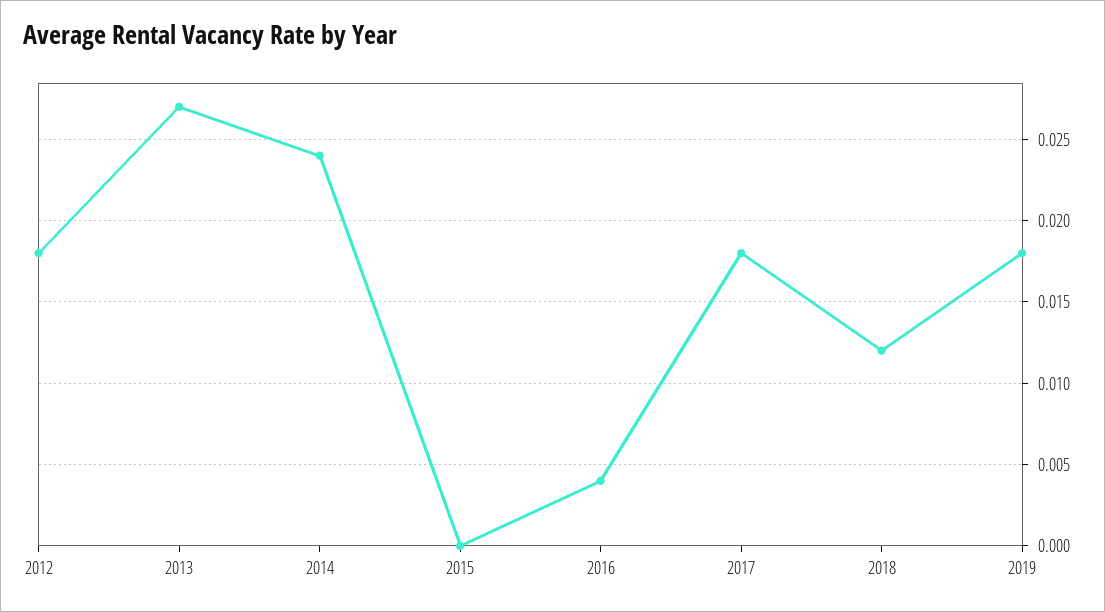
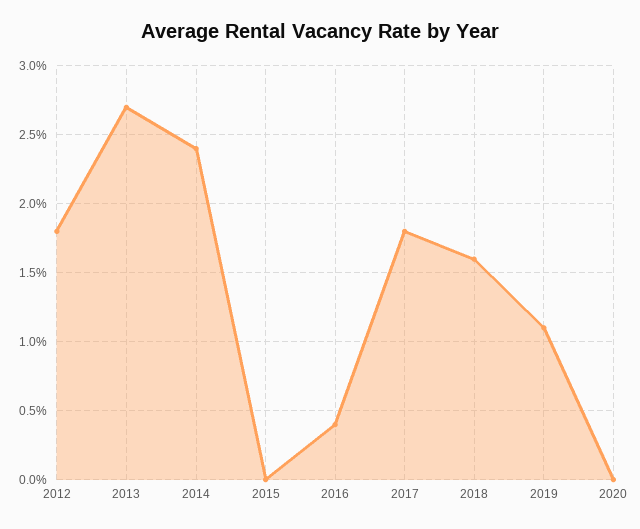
2018: 0.012 -> 0.016
2019: 0.018 -> 0.011
2020: none -> 0

